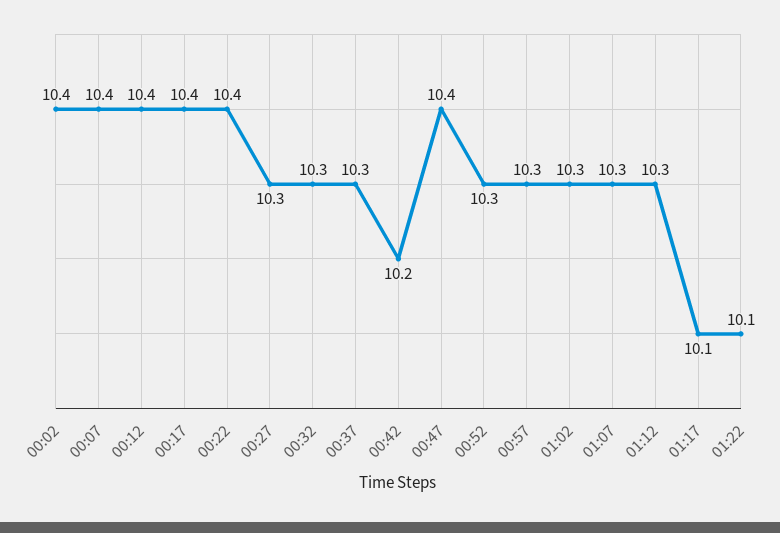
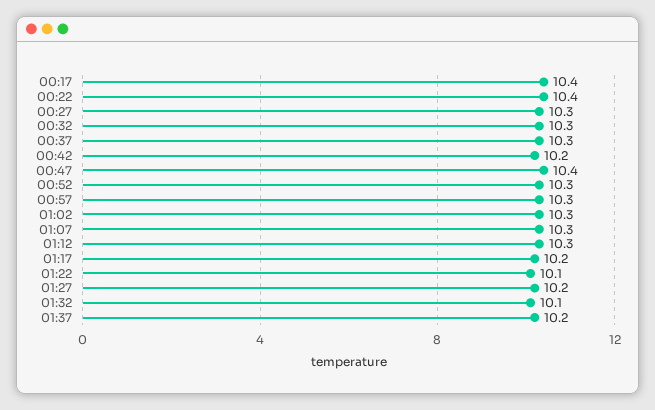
00:02: 10.4 -> none
00:07: 10.4 -> none
00:12: 10.4 -> none
01:17: 10.1 -> 10.2
01:27: none -> 10.2
01:32: none -> 10.1
01:37: none -> 10.2

